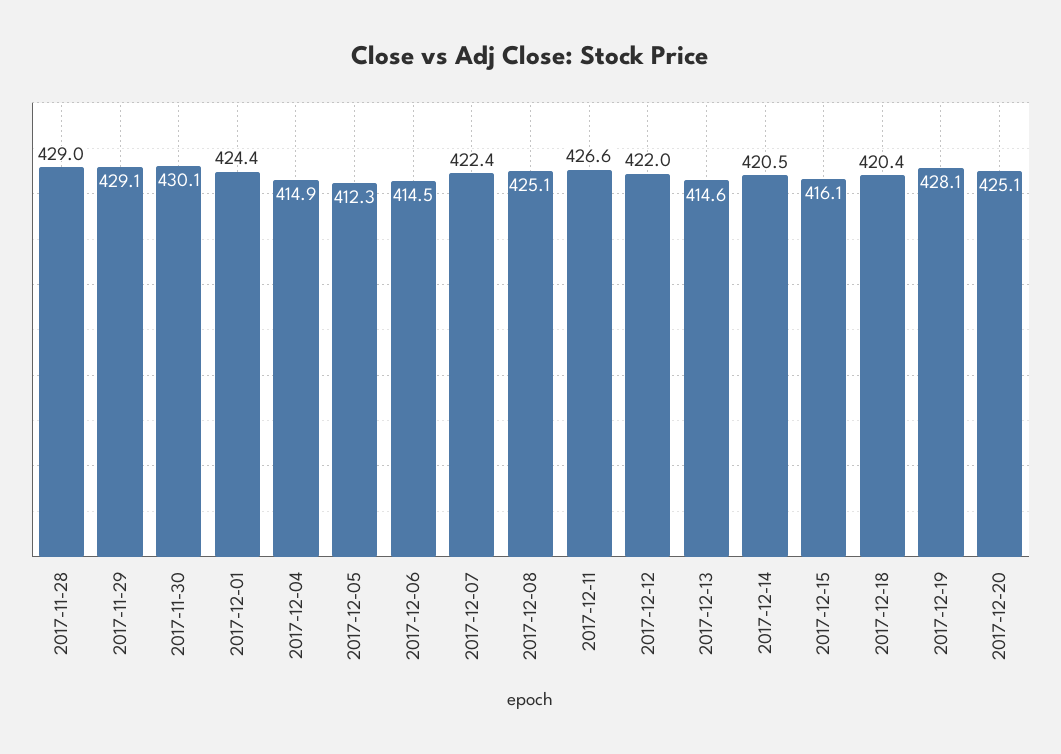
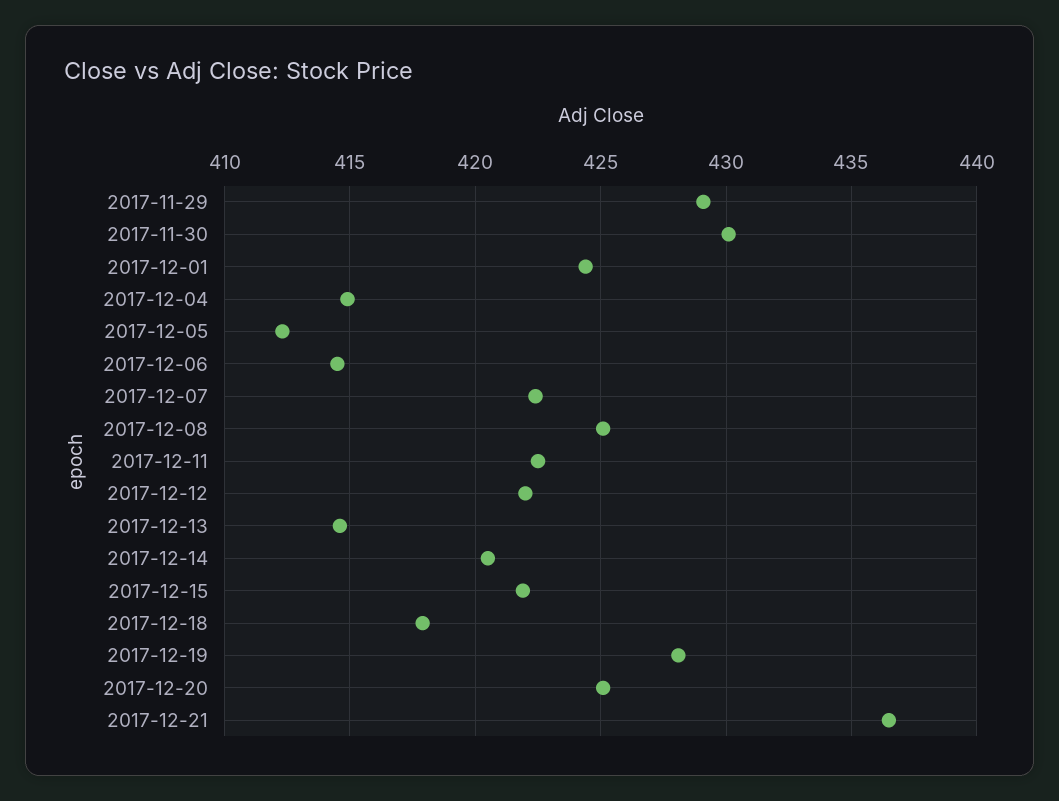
2017-11-28: 429 -> none
2017-12-11: 426.6 -> 422.5
2017-12-15: 416.1 -> 422
2017-12-18: 420.4 -> 418
2017-12-21: none -> 436.5

